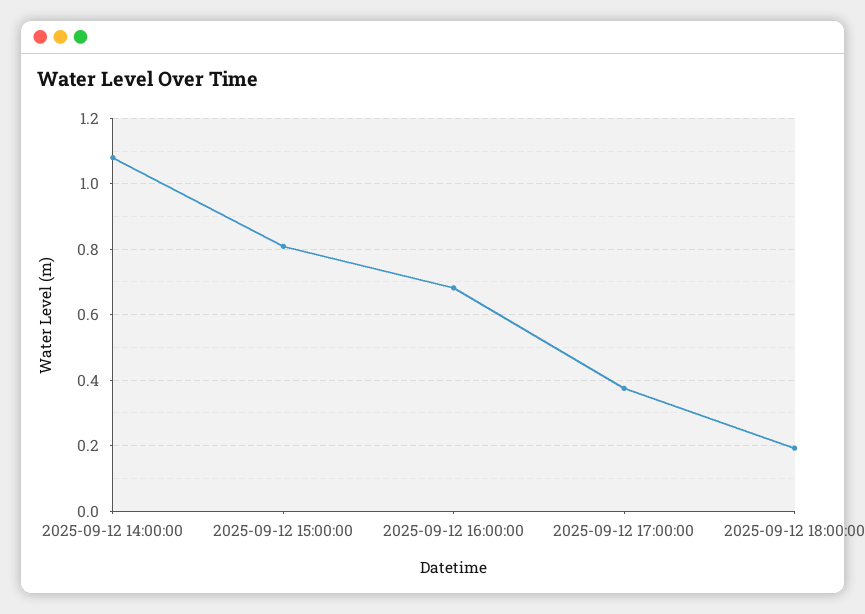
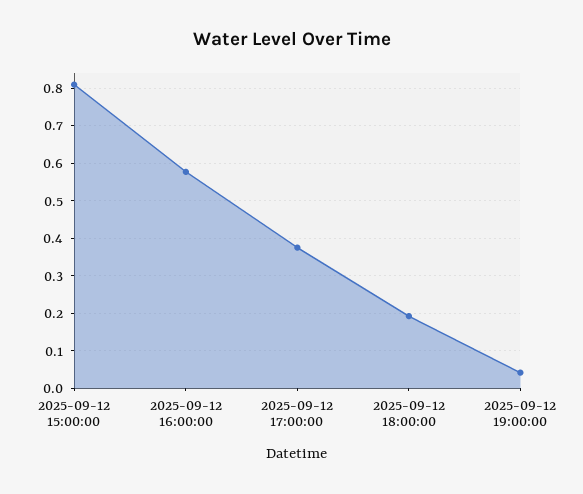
2025-09-12 14:00:00: 1.08 -> none
2025-09-12 16:00:00: 0.68 -> 0.58
2025-09-12 19:00:00: none -> 0.04

